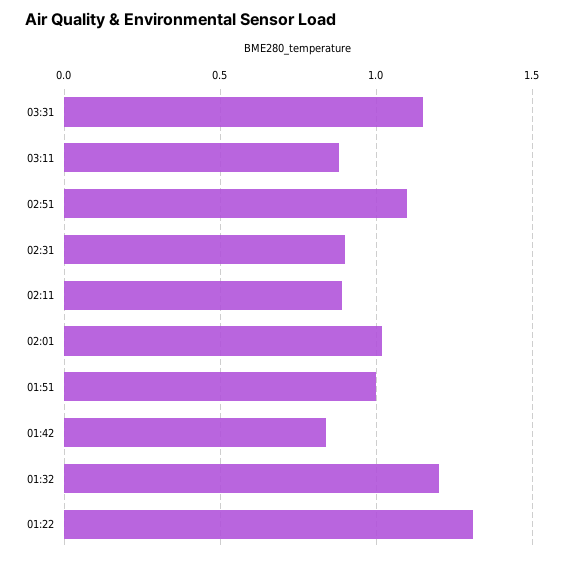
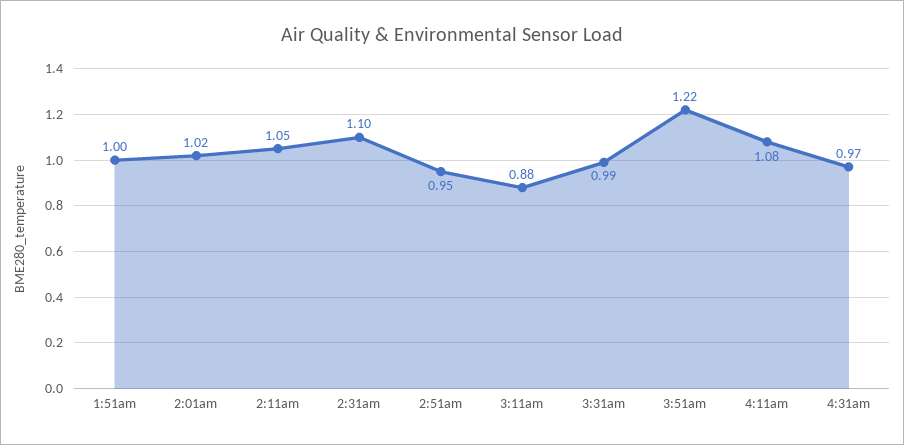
03:31: 1.15 -> 0.99
02:51: 1.1 -> 0.95
02:31: 0.9 -> 1.1
02:11: 0.9 -> 1.05
01:42: 0.85 -> none
01:32: 1.2 -> none
01:22: 1.3 -> none
3:51am: none -> 1.22
4:11am: none -> 1.08
4:31am: none -> 0.97

